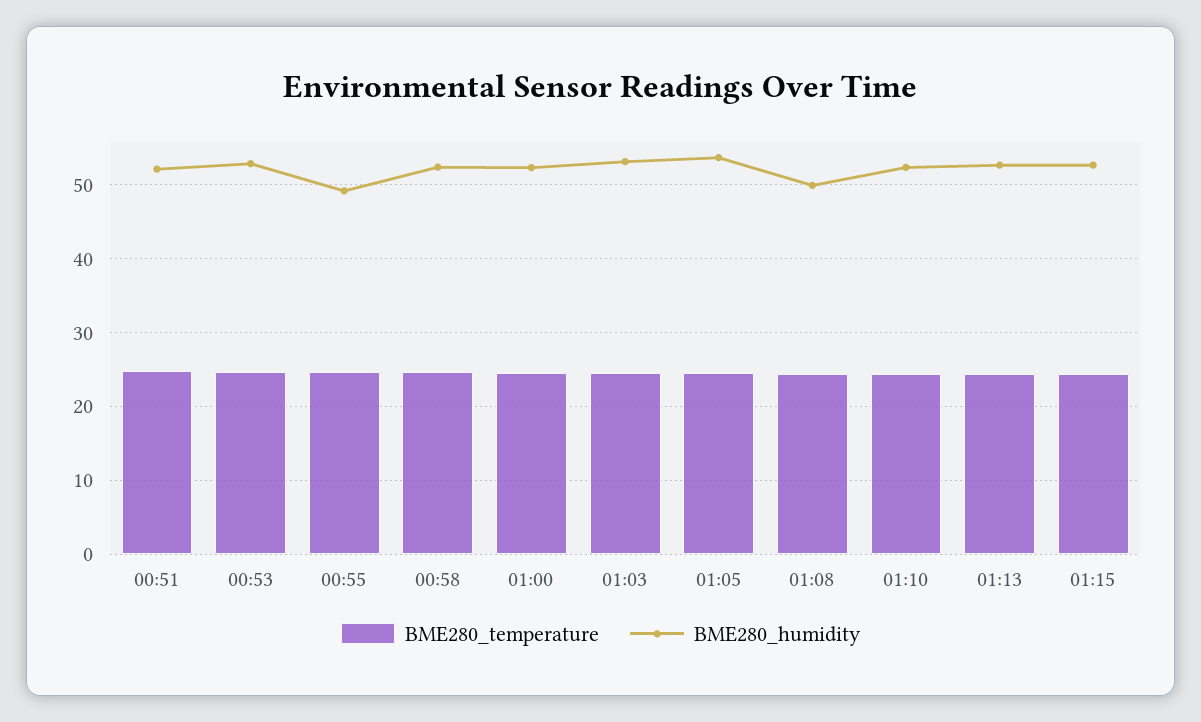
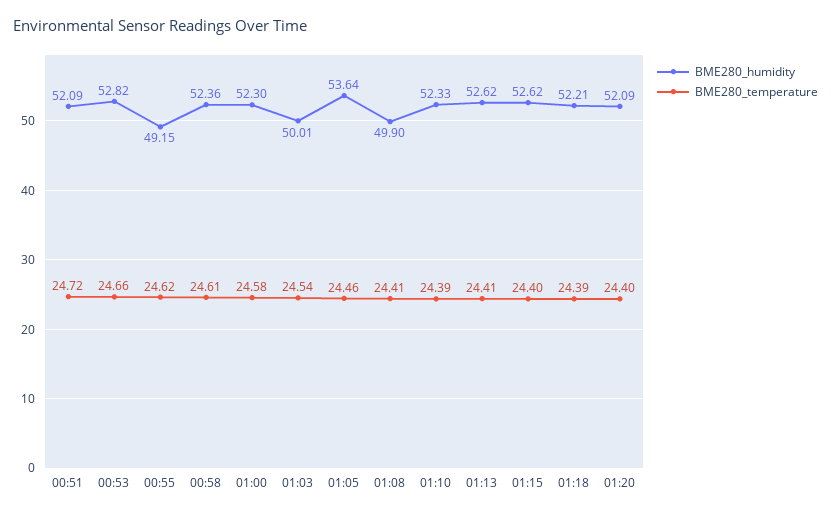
BME280_humidity, 01:03: 53 -> 50.01
BME280_humidity, 01:18: none -> 52.21
BME280_temperature, 01:18: none -> 24.39
BME280_humidity, 01:20: none -> 52.09
BME280_temperature, 01:20: none -> 24.4

